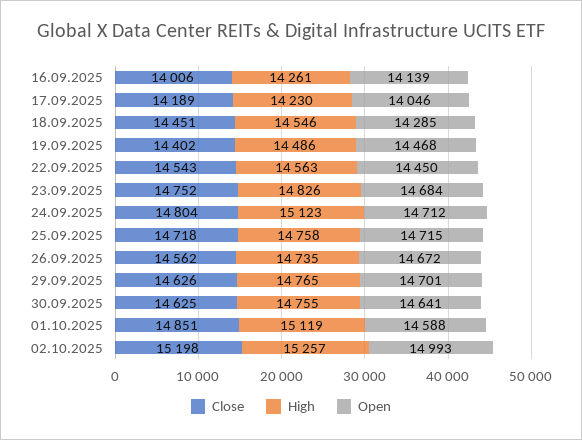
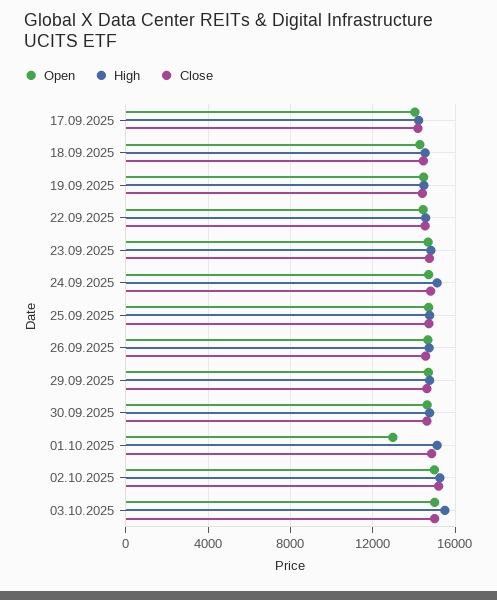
Close, 16.09.2025: 14006 -> none
High, 16.09.2025: 14261 -> none
Open, 16.09.2025: 14139 -> none
Open, 01.10.2025: 14588 -> 13000
Open, 03.10.2025: none -> 15000
High, 03.10.2025: none -> 15500
Close, 03.10.2025: none -> 15000

